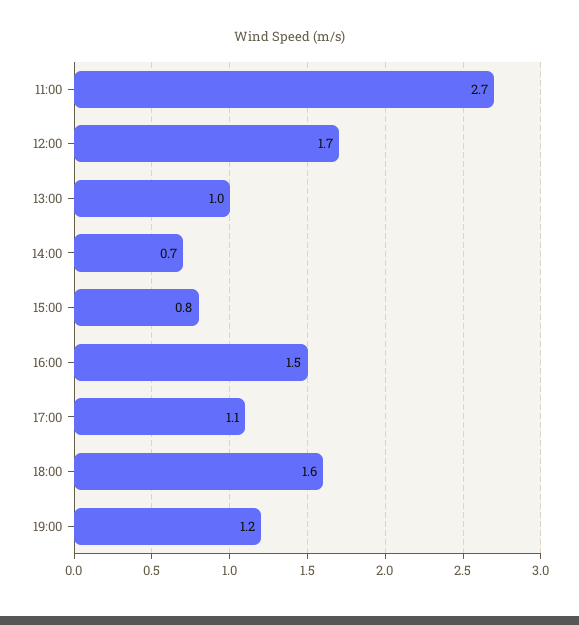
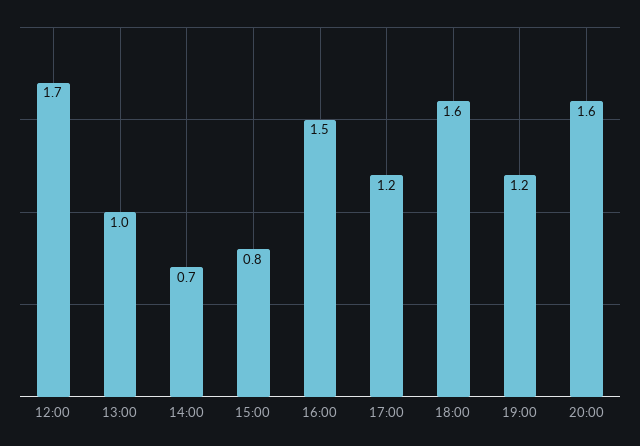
11:00: 2.7 -> none
17:00: 1.1 -> 1.2
20:00: none -> 1.6

